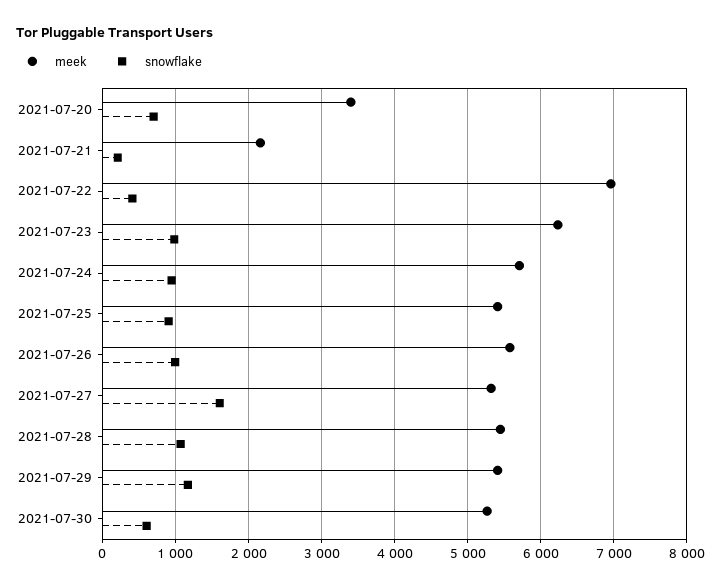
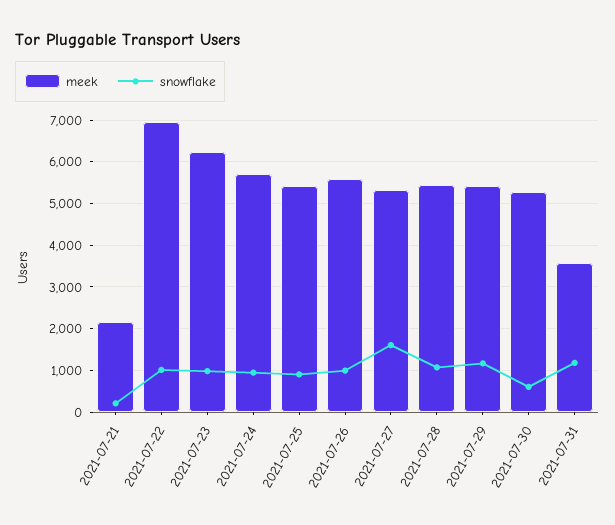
meek, 2021-07-20: 3400 -> none
snowflake, 2021-07-20: 700 -> none
snowflake, 2021-07-22: 400 -> 1000
meek, 2021-07-31: none -> 3600
snowflake, 2021-07-31: none -> 1200

